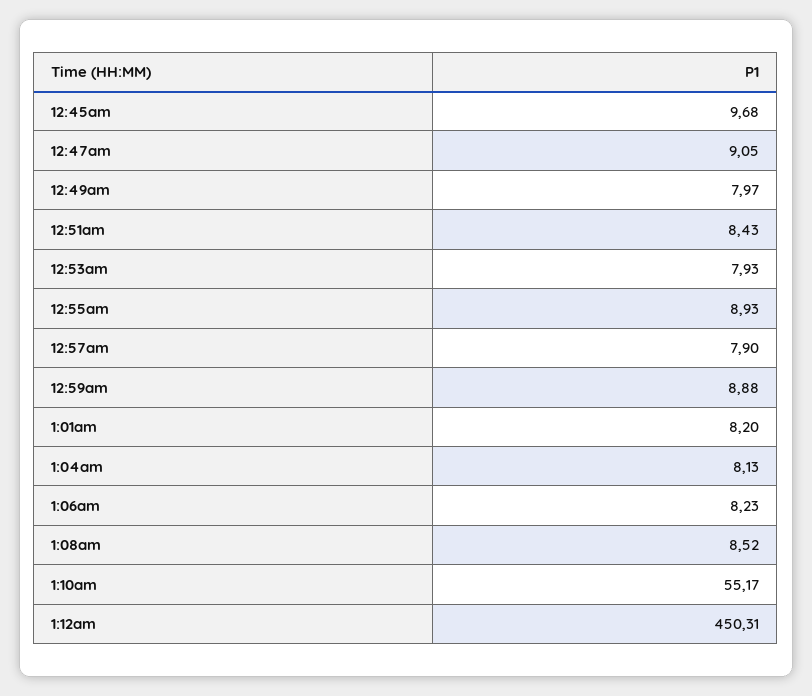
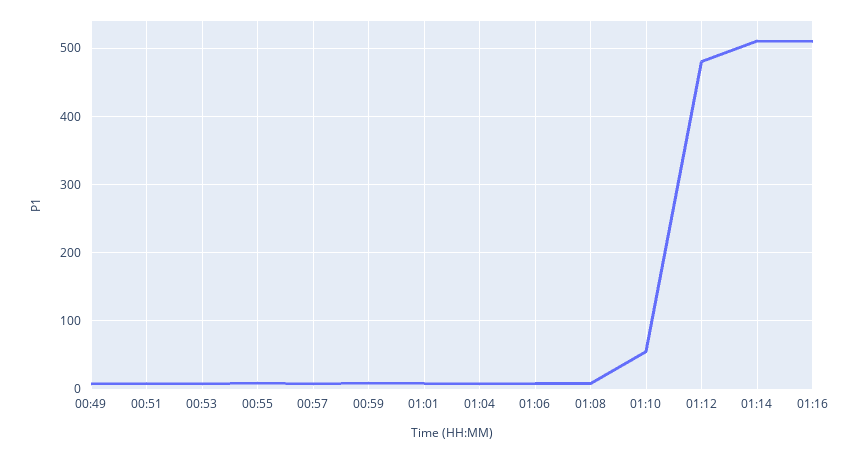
12:45am: 9.68 -> none
12:47am: 9.05 -> none
1:12am: 450.31 -> 480
01:14: none -> 510
01:16: none -> 510

